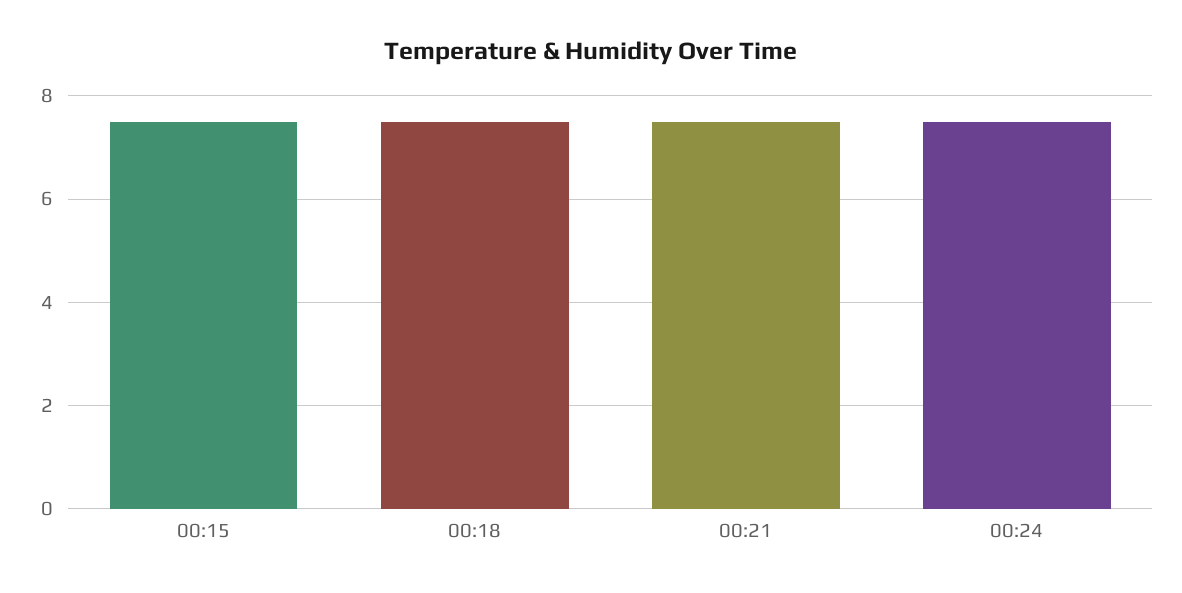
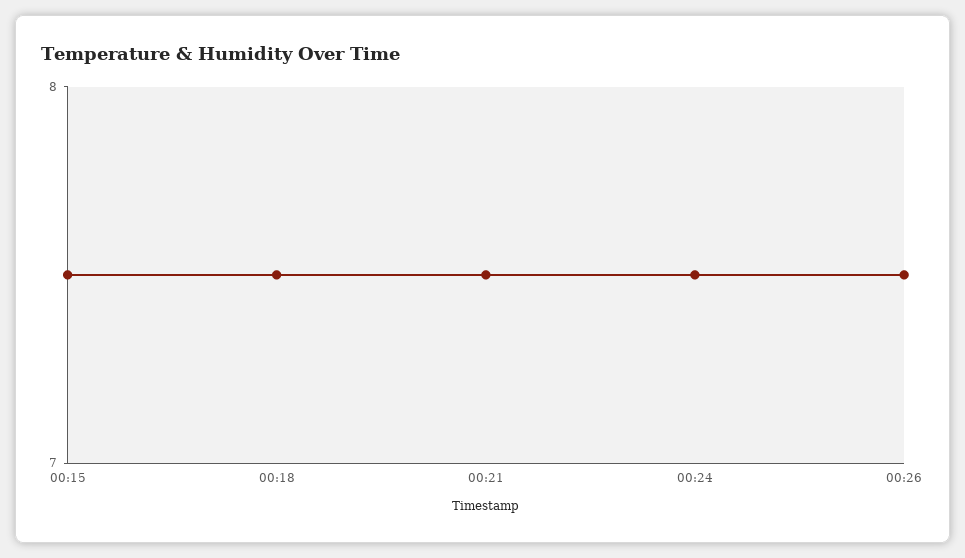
00:26: none -> 7.5

